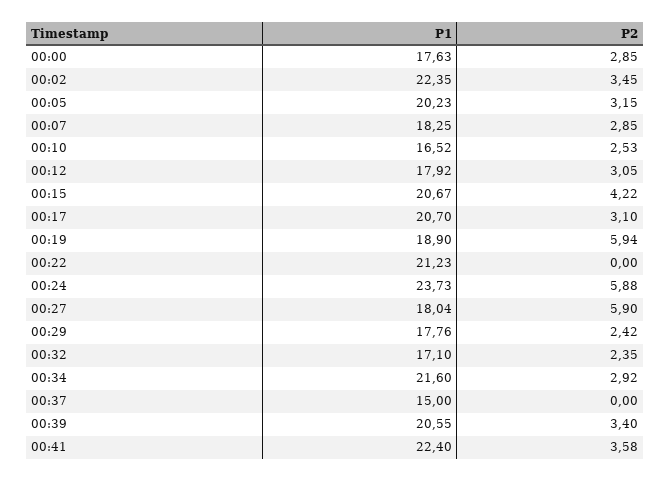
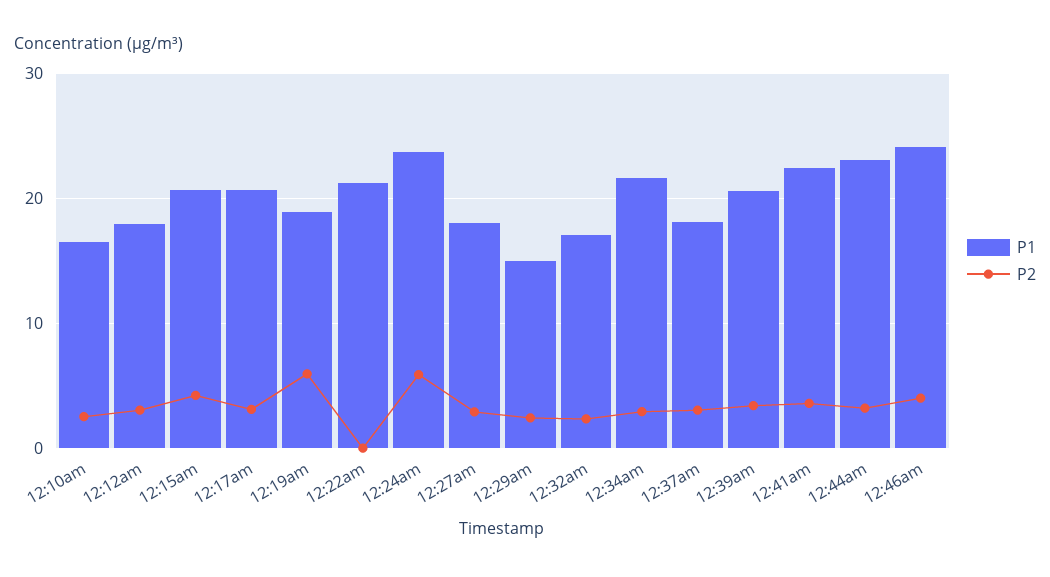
P1, 00:00: 17.63 -> none
P2, 00:00: 2.85 -> none
P1, 00:02: 22.35 -> none
P2, 00:02: 3.45 -> none
P1, 00:05: 20.23 -> none
P2, 00:05: 3.15 -> none
P1, 00:07: 18.25 -> none
P2, 00:07: 2.85 -> none
P2, 00:27: 5.9 -> 3
P1, 00:29: 17.76 -> 15
P1, 00:37: 15 -> 18
P2, 00:37: 0 -> 3
P1, 12:44am: none -> 23
P2, 12:44am: none -> 3
P1, 12:46am: none -> 24
P2, 12:46am: none -> 4

